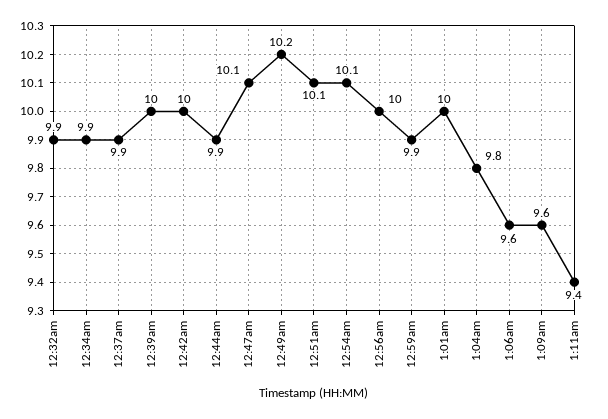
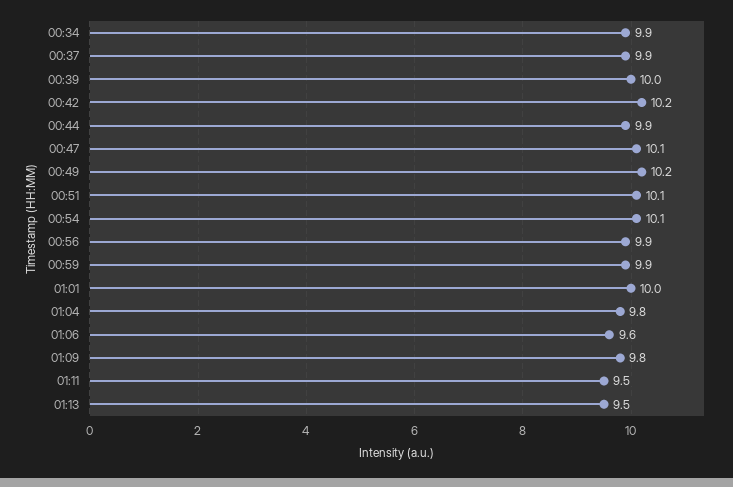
12:32am: 9.9 -> none
12:42am: 10 -> 10.2
12:56am: 10 -> 9.9
1:09am: 9.6 -> 9.8
1:11am: 9.4 -> 9.5
01:13: none -> 9.5

